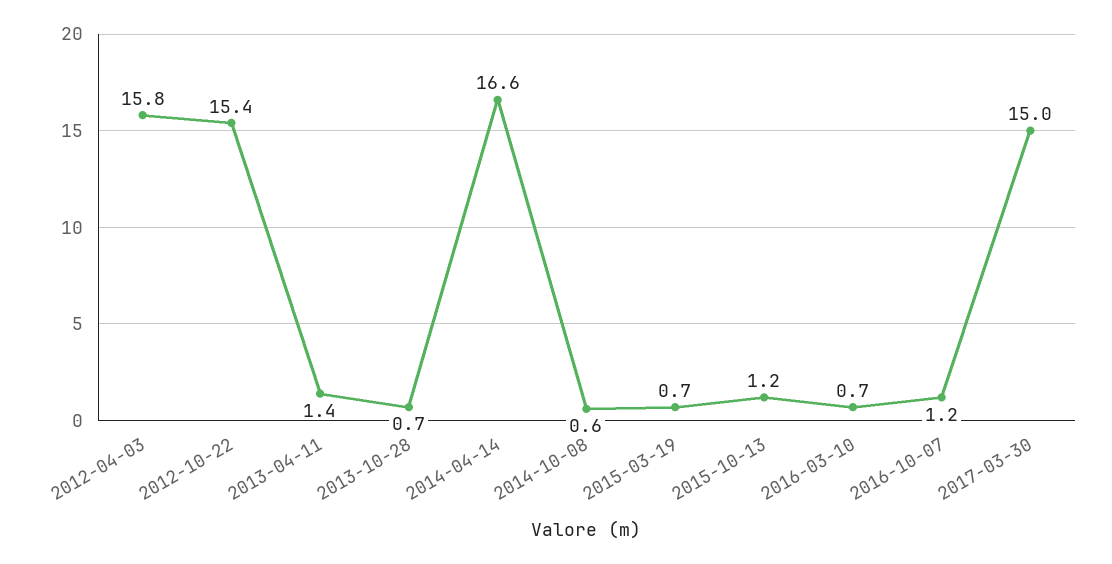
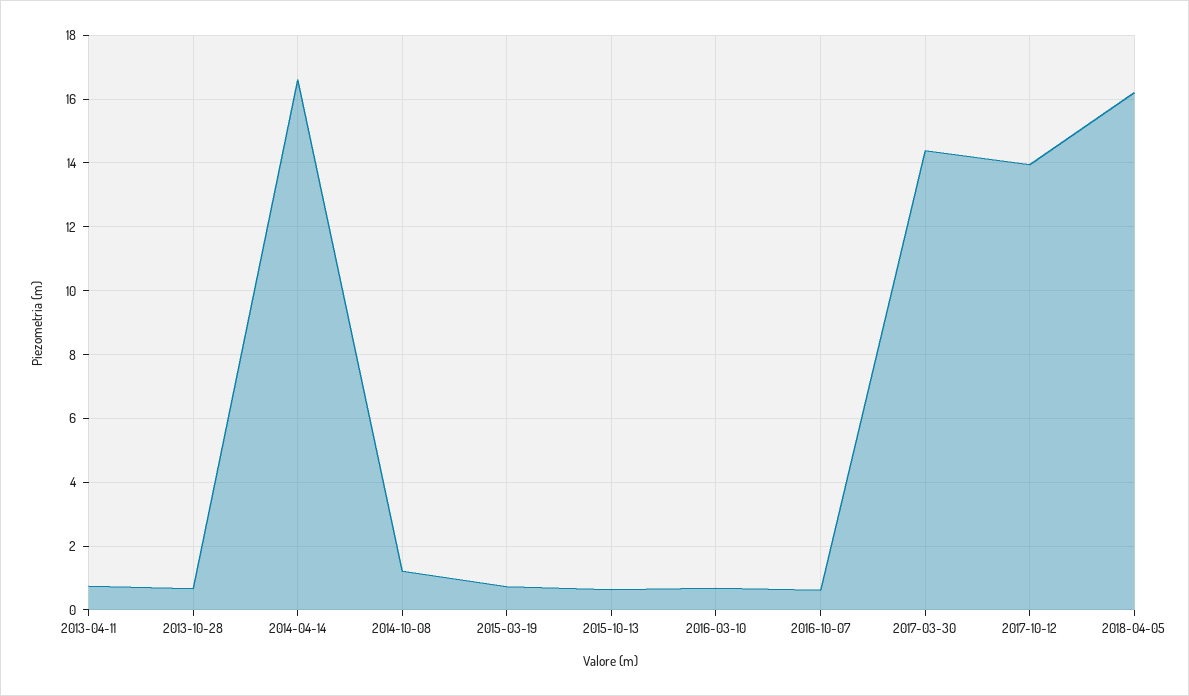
2012-04-03: 15.8 -> none
2012-10-22: 15.4 -> none
2013-04-11: 1.4 -> 0.8
2014-10-08: 0.6 -> 1.2
2015-10-13: 1.2 -> 0.6
2016-10-07: 1.2 -> 0.6
2017-03-30: 15 -> 14.4
2017-10-12: none -> 14
2018-04-05: none -> 16.2

